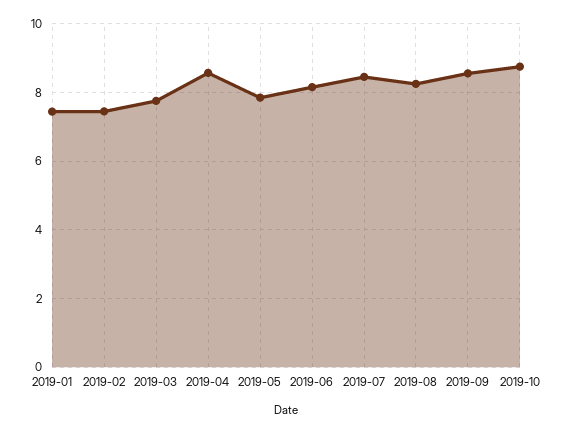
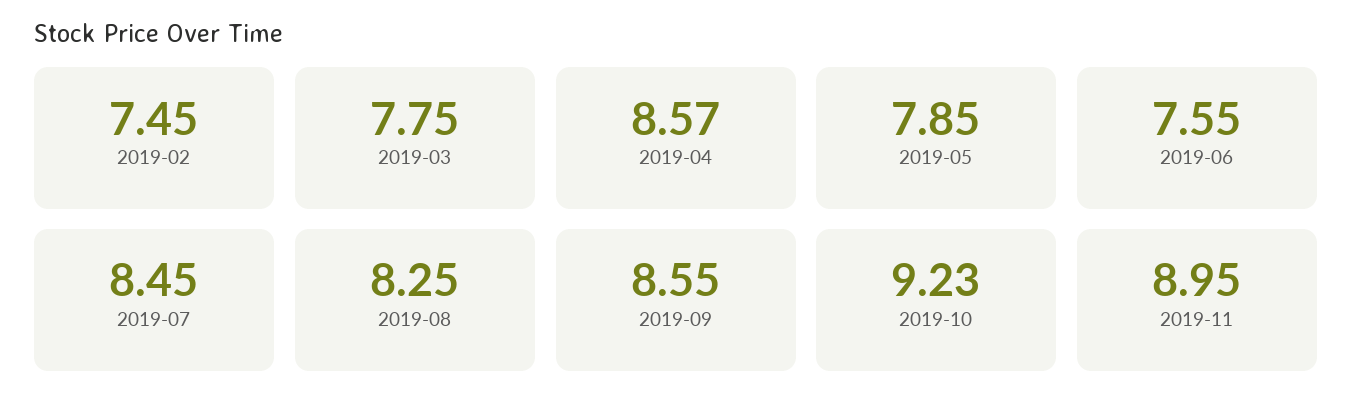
2019-01: 7.4 -> none
2019-06: 8.2 -> 7.55
2019-10: 8.8 -> 9.23
2019-11: none -> 8.95

